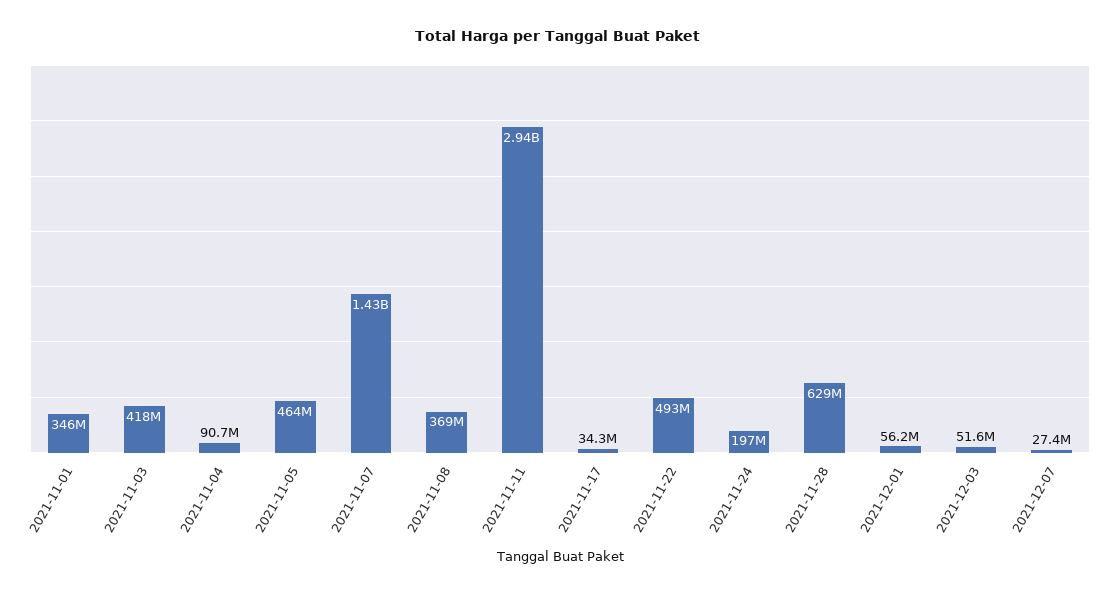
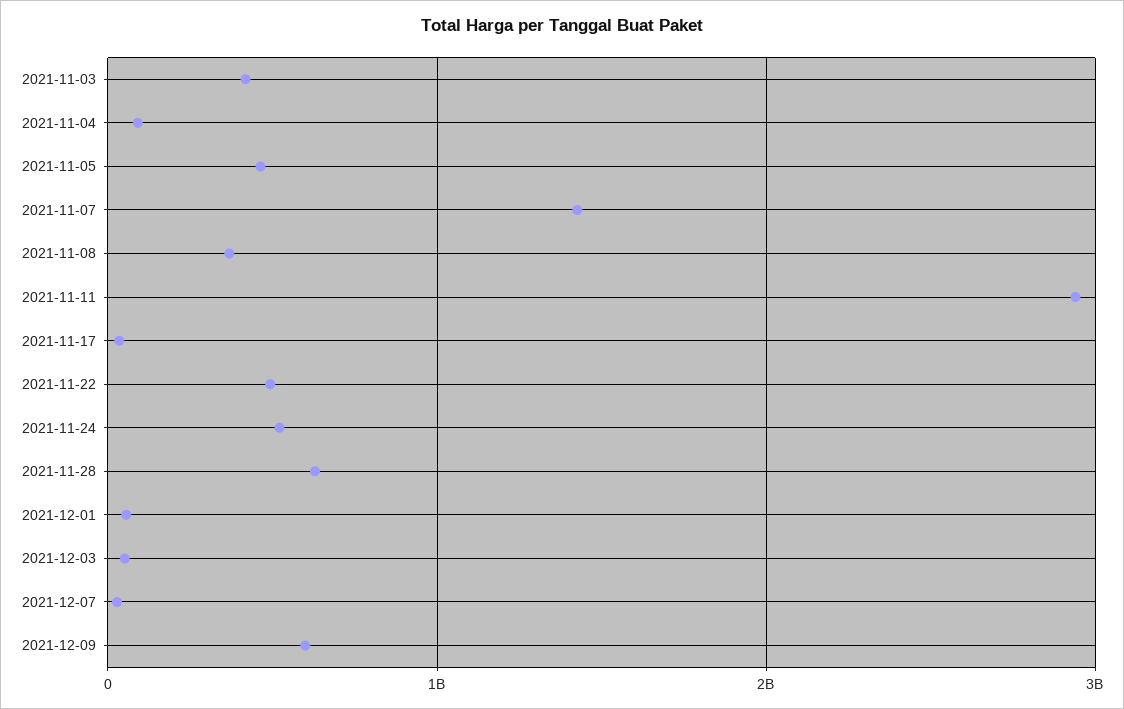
2021-11-01: 346000000 -> none
2021-11-24: 197000000 -> 500000000
2021-12-09: none -> 600000000

